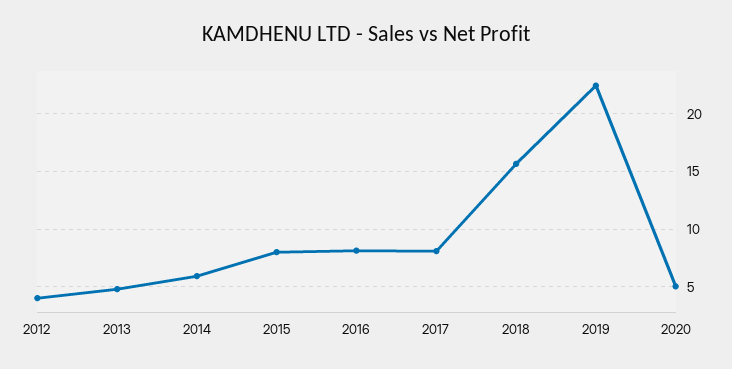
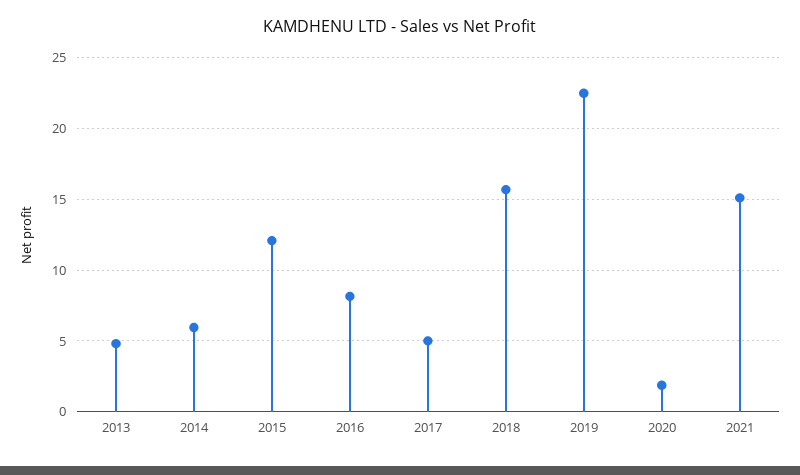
2012: 4 -> none
2015: 8 -> 12
2017: 8 -> 5
2020: 5 -> 2
2021: none -> 15

